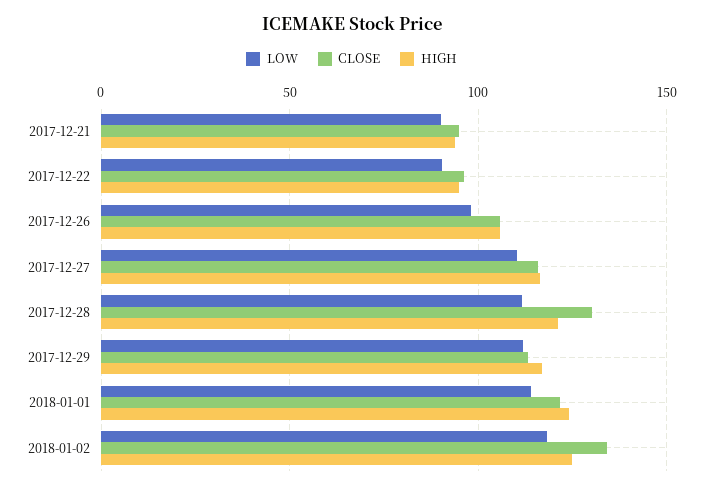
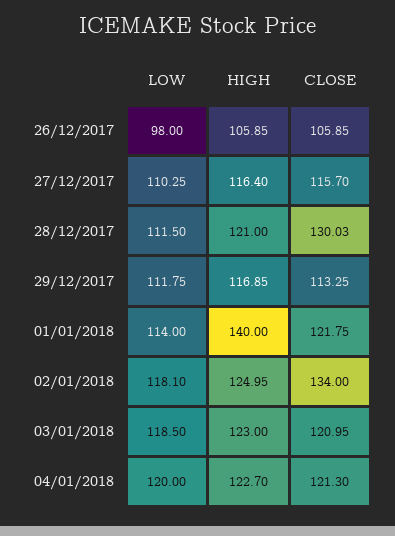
LOW, 2017-12-21: 90 -> none
CLOSE, 2017-12-21: 95 -> none
HIGH, 2017-12-21: 95 -> none
LOW, 2017-12-22: 90 -> none
CLOSE, 2017-12-22: 95 -> none
HIGH, 2017-12-22: 95 -> none
HIGH, 2018-01-01: 125 -> 140
LOW, 03/01/2018: none -> 118.5
HIGH, 03/01/2018: none -> 123
CLOSE, 03/01/2018: none -> 120.95
LOW, 04/01/2018: none -> 120
HIGH, 04/01/2018: none -> 122.7
CLOSE, 04/01/2018: none -> 121.3

